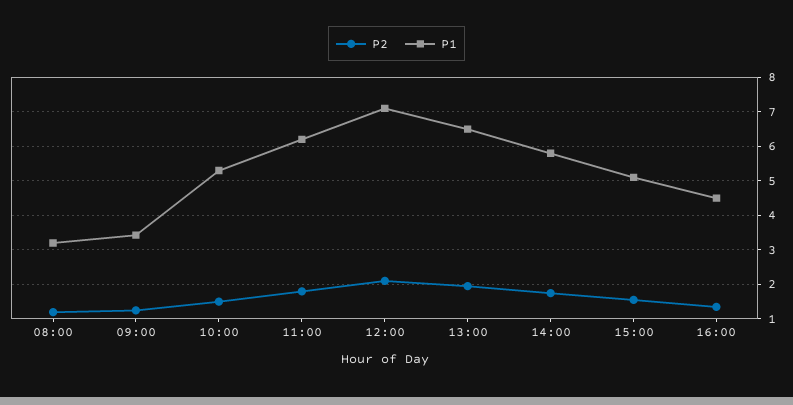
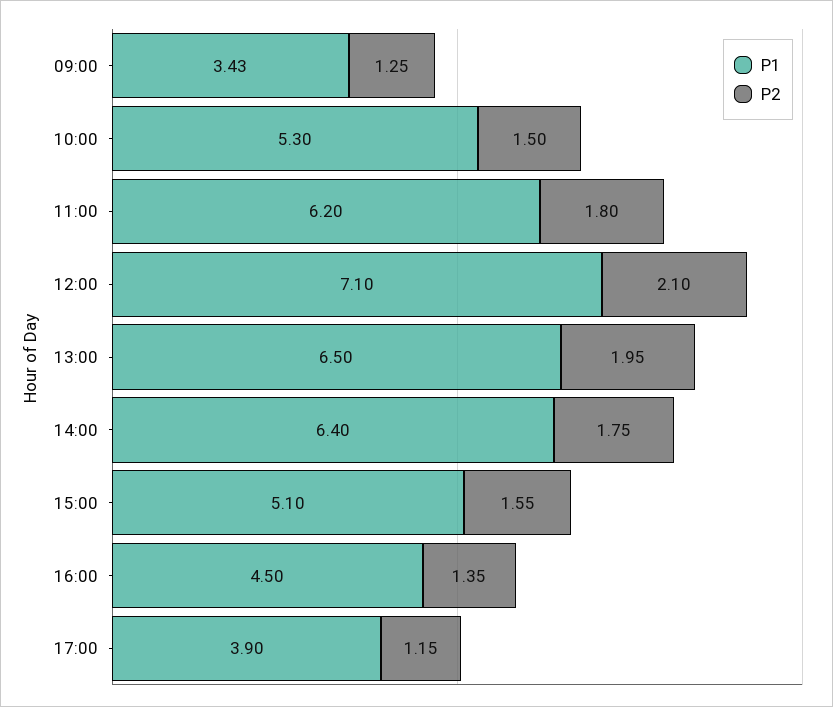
P2, 08:00: 1.2 -> none
P1, 08:00: 3.2 -> none
P1, 14:00: 5.8 -> 6.4
P1, 17:00: none -> 3.9
P2, 17:00: none -> 1.15

